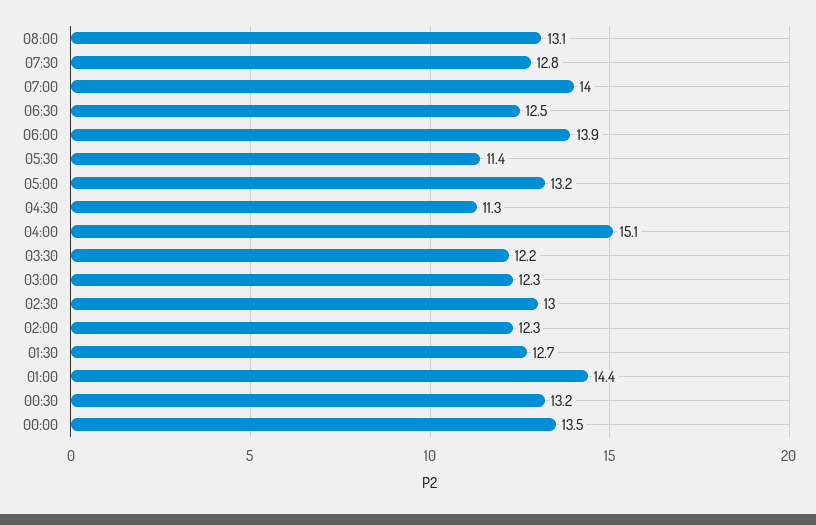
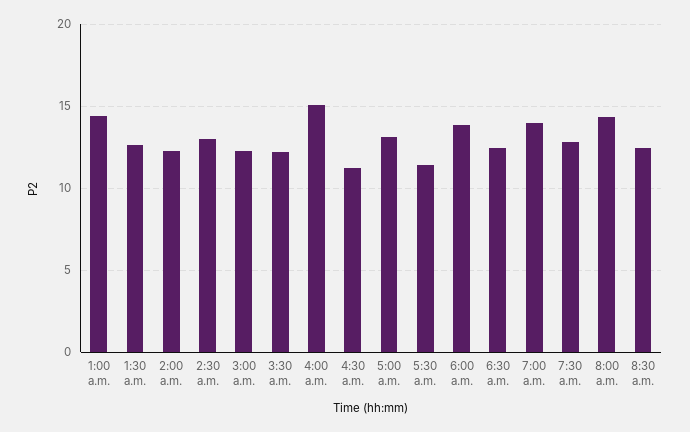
08:00: 13.1 -> 14.5
00:30: 13.2 -> none
00:00: 13.5 -> none
8:30 a.m.: none -> 12.5

